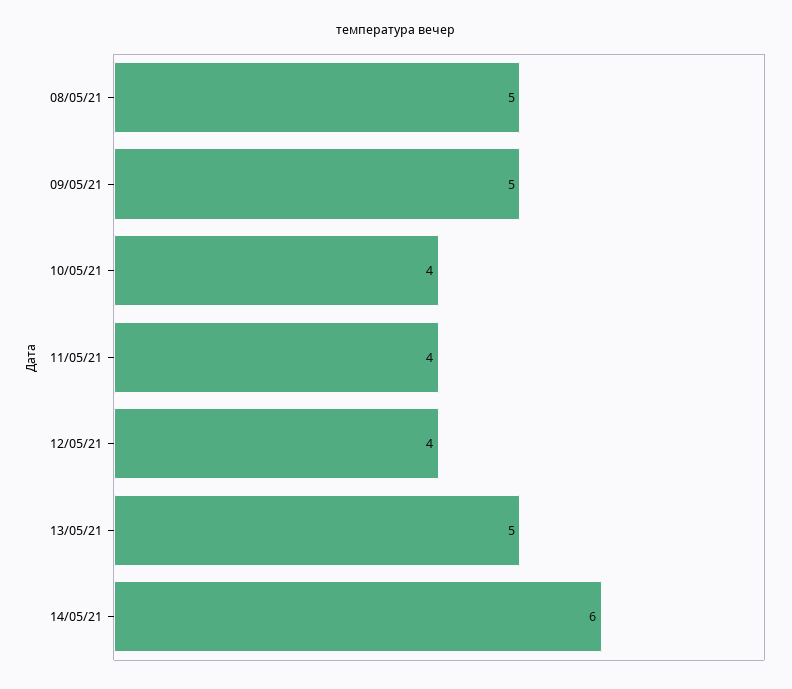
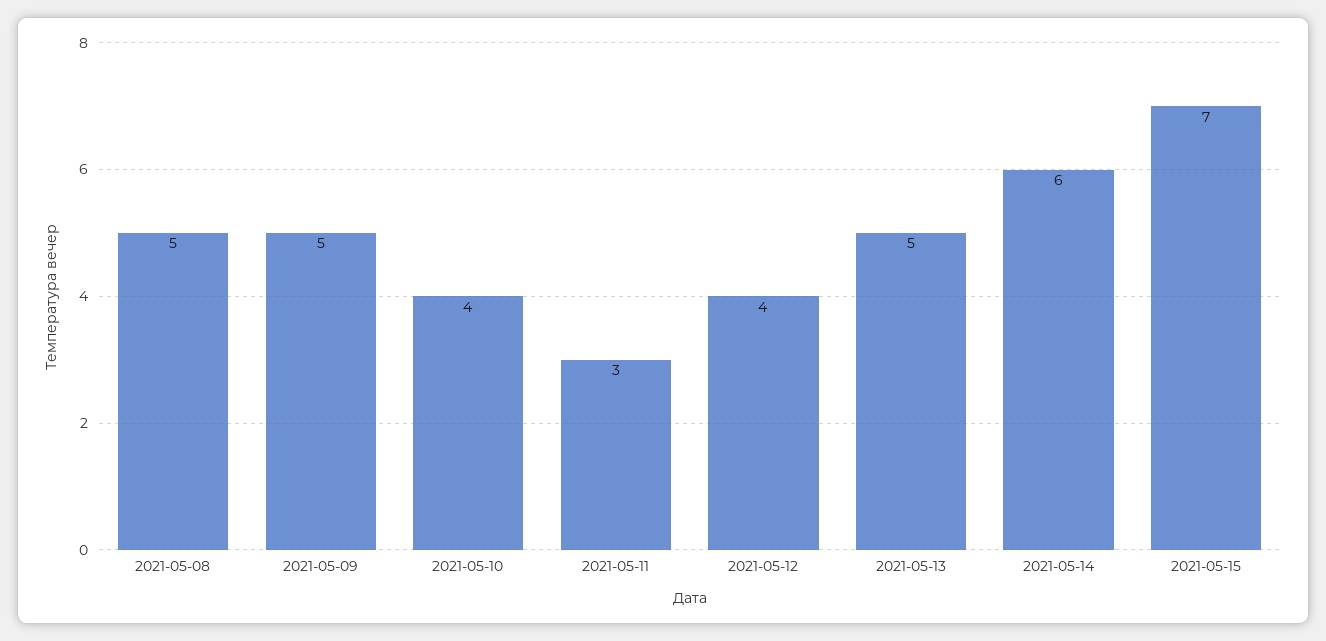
11/05/21: 4 -> 3
2021-05-15: none -> 7

